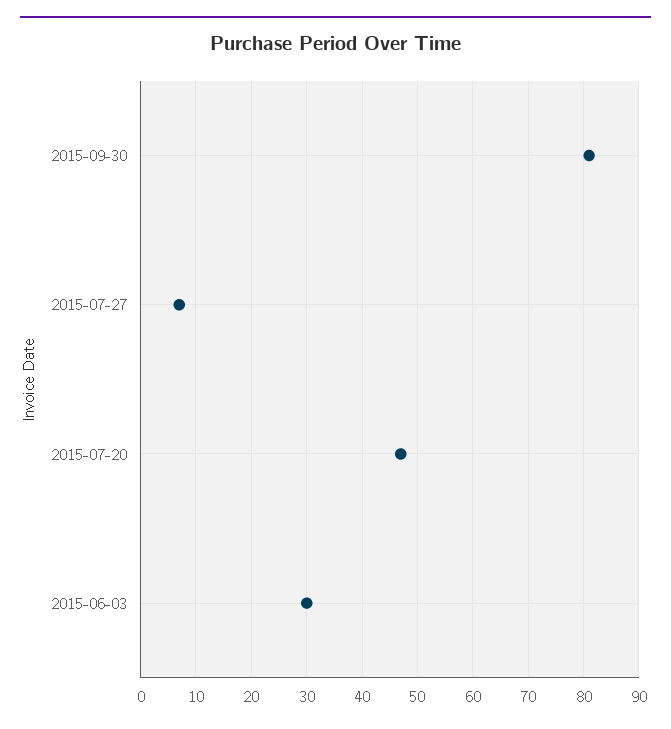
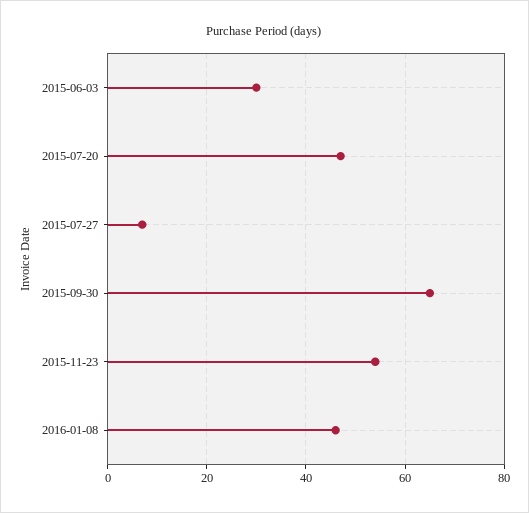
2015-09-30: 80 -> 65
2015-11-23: none -> 55
2016-01-08: none -> 45

